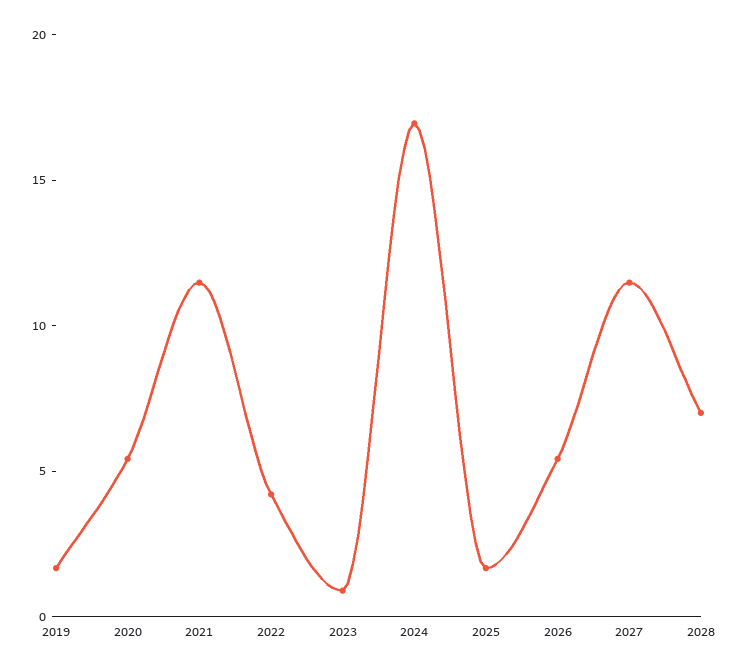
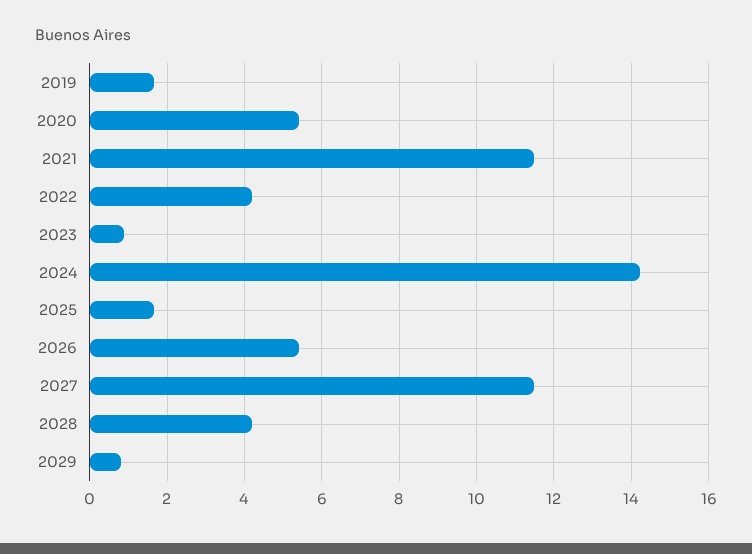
2024: 17 -> 14.2
2028: 7 -> 4.2
2029: none -> 0.8

